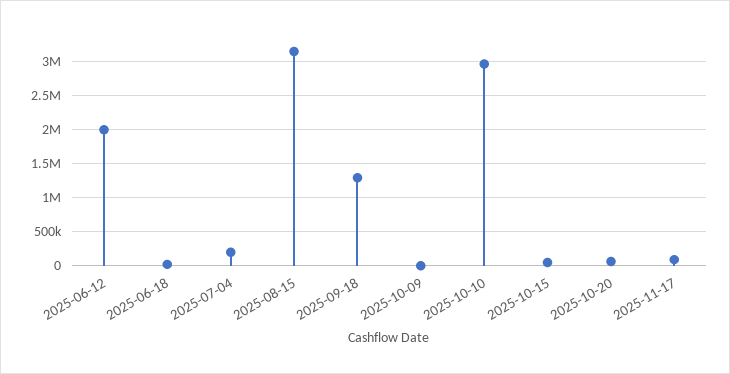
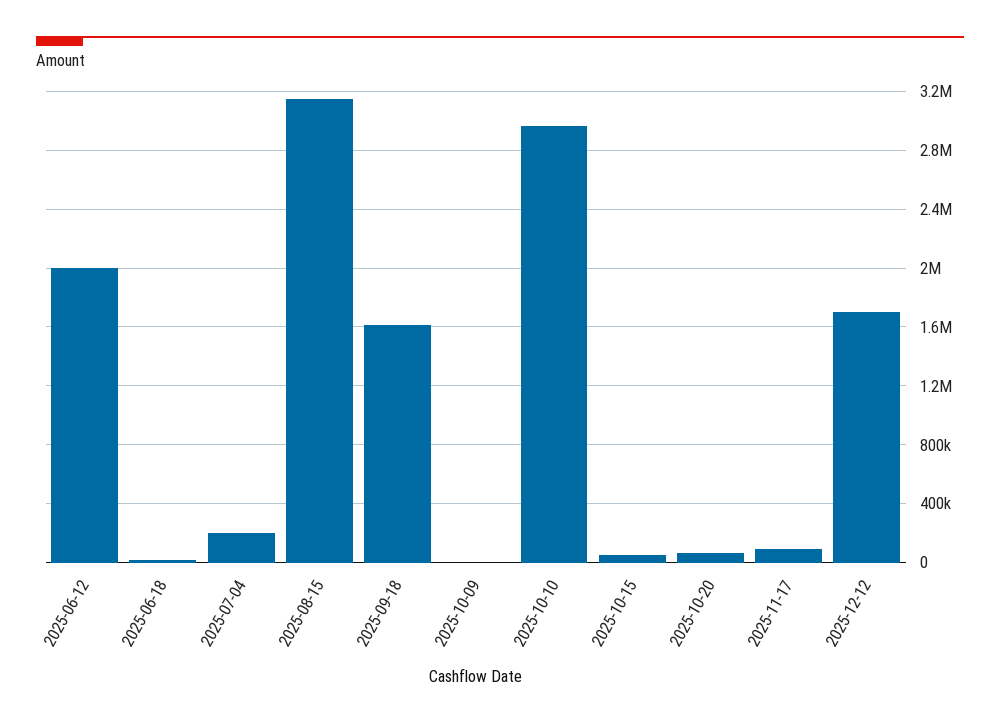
2025-09-18: 1300000 -> 1600000
2025-12-12: none -> 1700000

